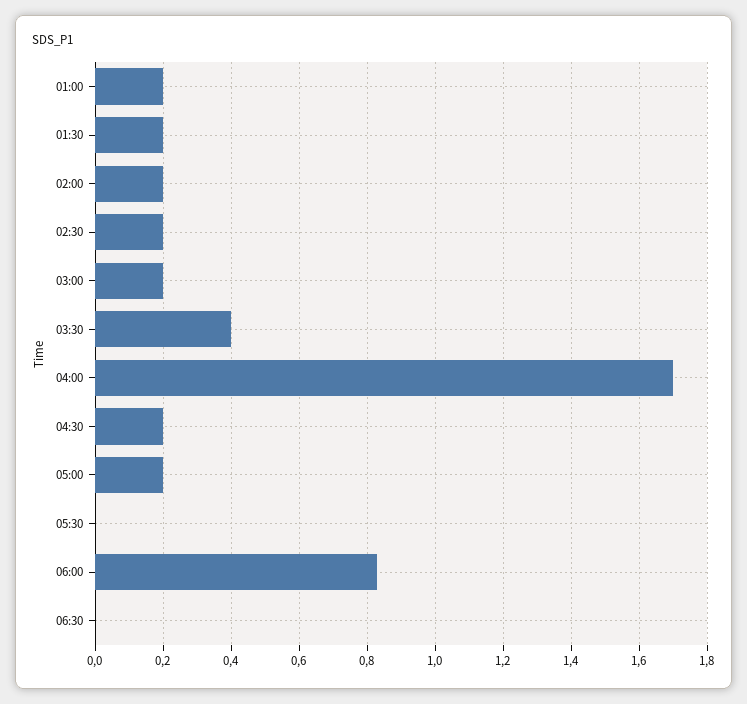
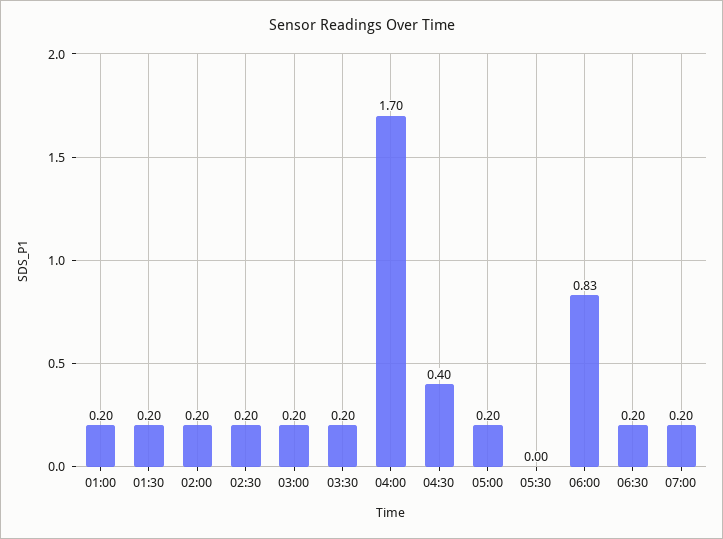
03:30: 0.4 -> 0.2
04:30: 0.2 -> 0.4
06:30: 0 -> 0.2
07:00: none -> 0.2

